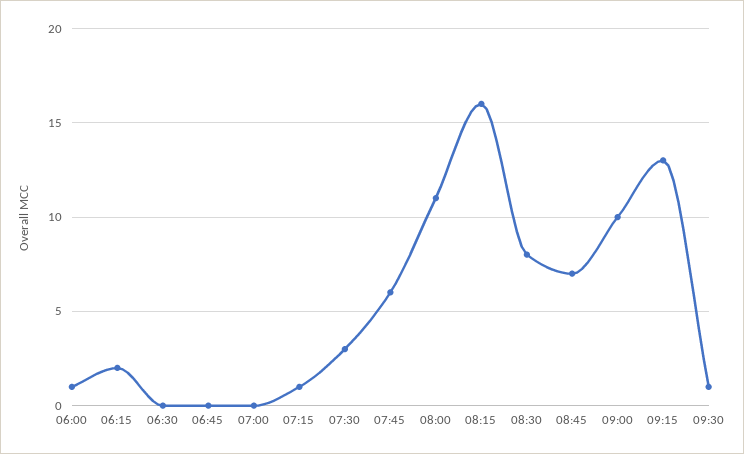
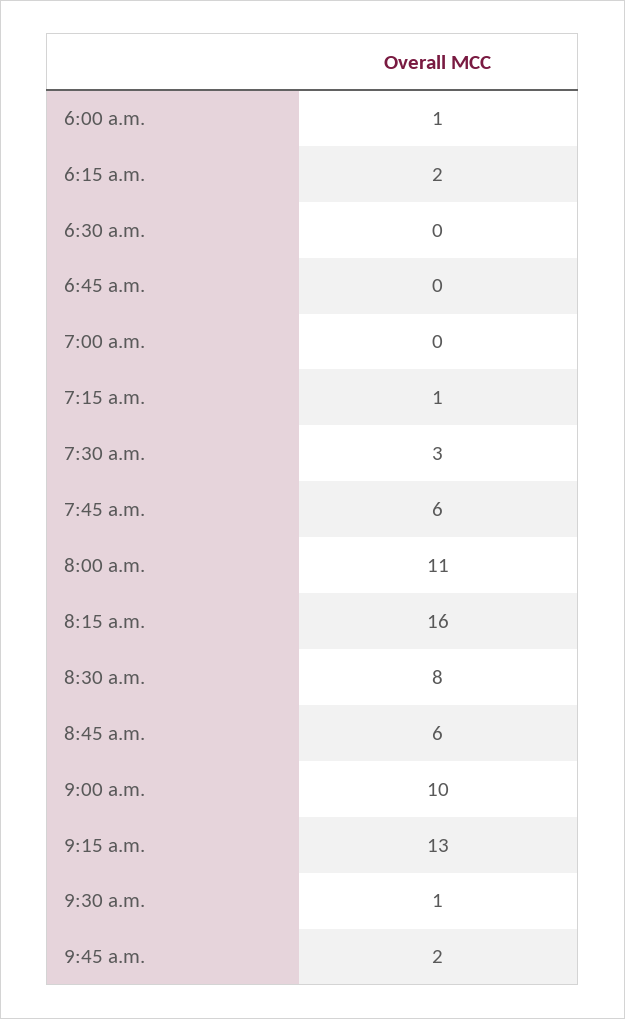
08:45: 7 -> 6
9:45 a.m.: none -> 2

